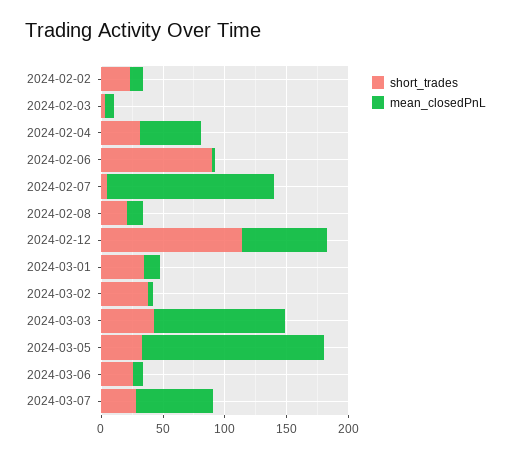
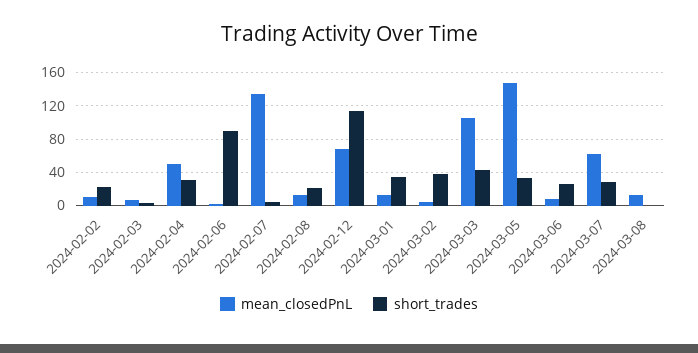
mean_closedPnL, 2024-03-08: none -> 10
short_trades, 2024-03-08: none -> 0

